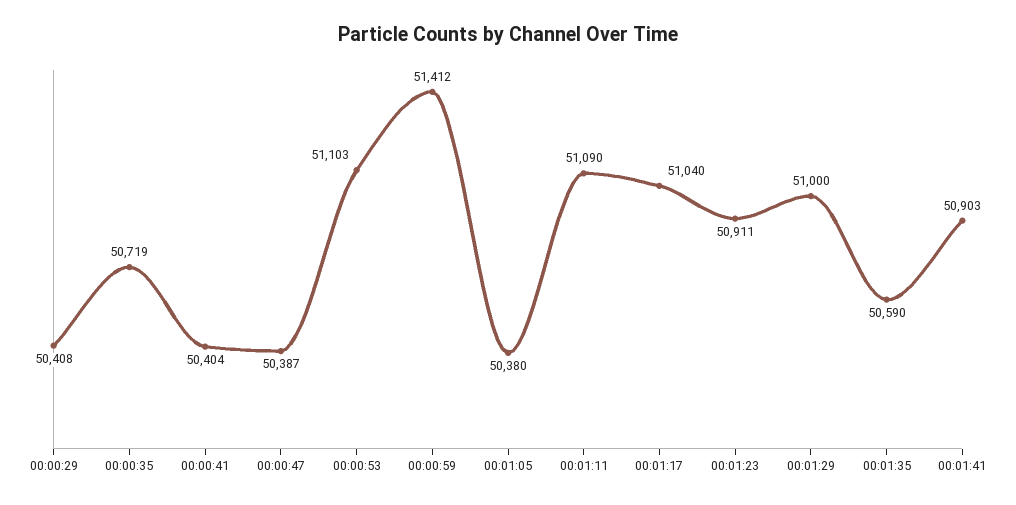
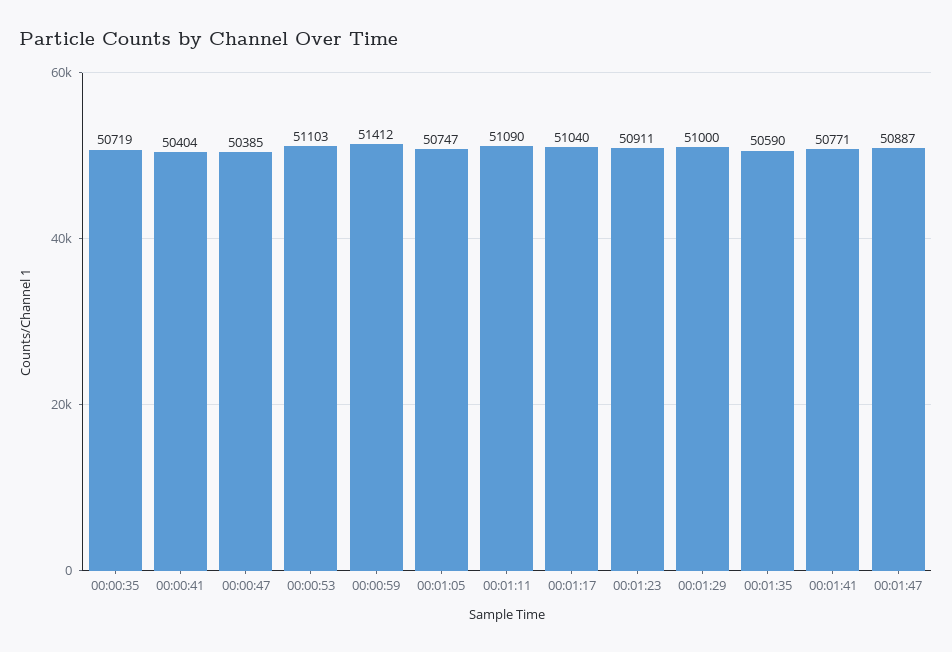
00:00:29: 50408 -> none
00:00:47: 50387 -> 50385
00:01:05: 50380 -> 50747
00:01:41: 50903 -> 50771
00:01:47: none -> 50887

